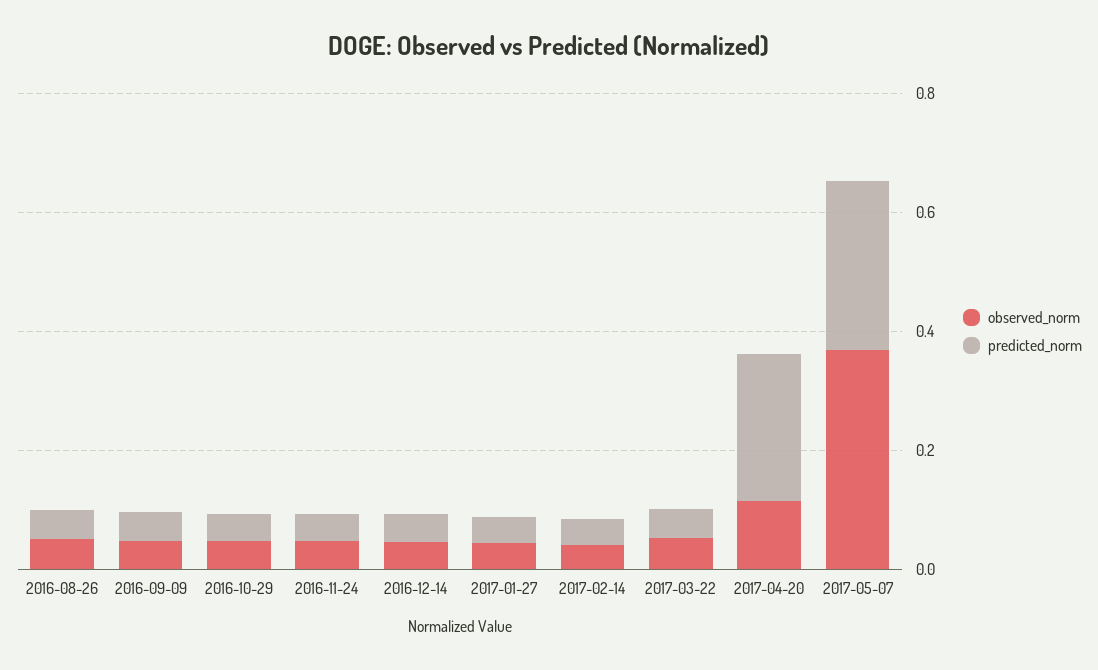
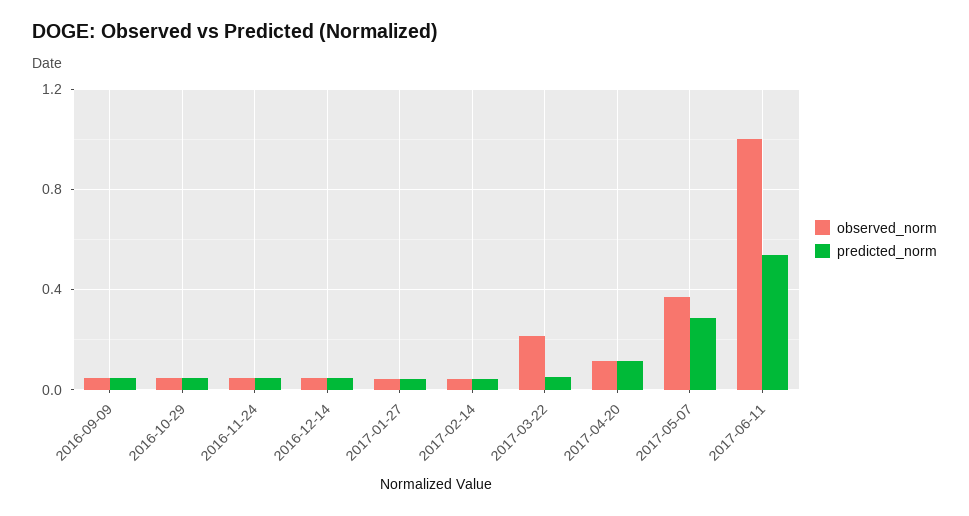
observed_norm, 2016-08-26: 0.05 -> none
predicted_norm, 2016-08-26: 0.05 -> none
observed_norm, 2017-03-22: 0.05 -> 0.2
predicted_norm, 2017-04-20: 0.25 -> 0.1
observed_norm, 2017-06-11: none -> 1
predicted_norm, 2017-06-11: none -> 0.55

